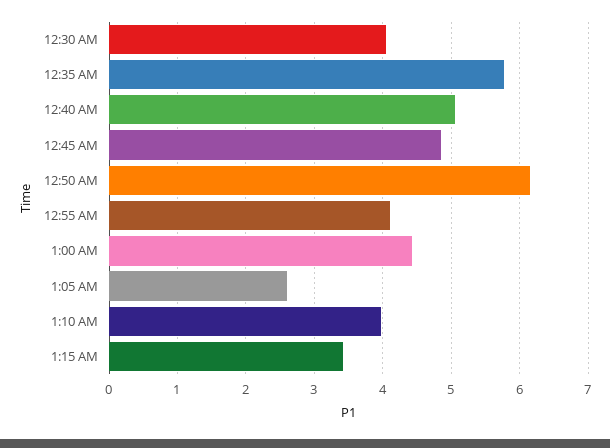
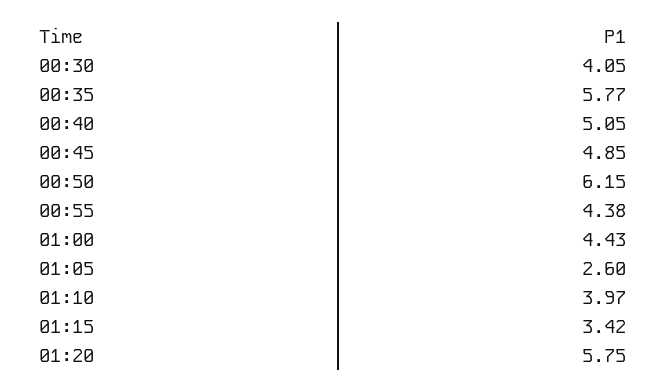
12:55 AM: 4.1 -> 4.38
01:20: none -> 5.75

